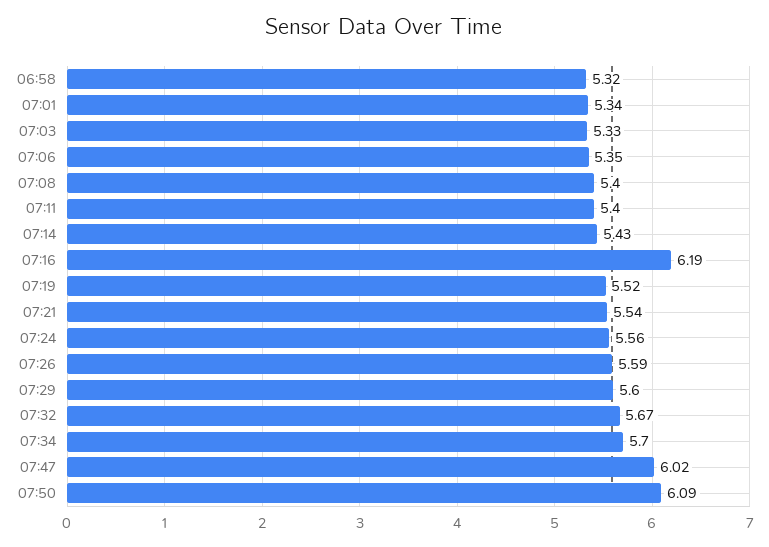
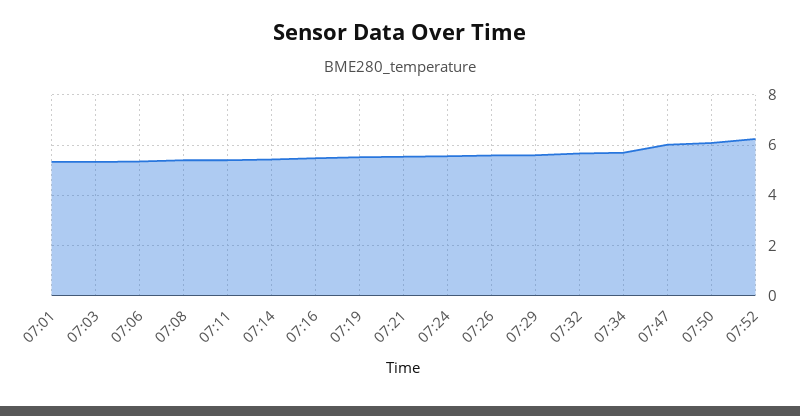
06:58: 5.32 -> none
07:16: 6.19 -> 5.5
07:52: none -> 6.25

